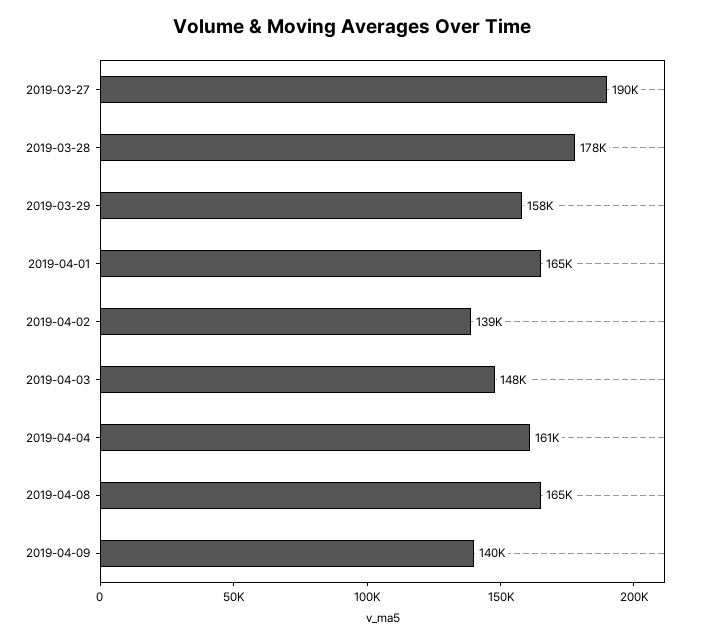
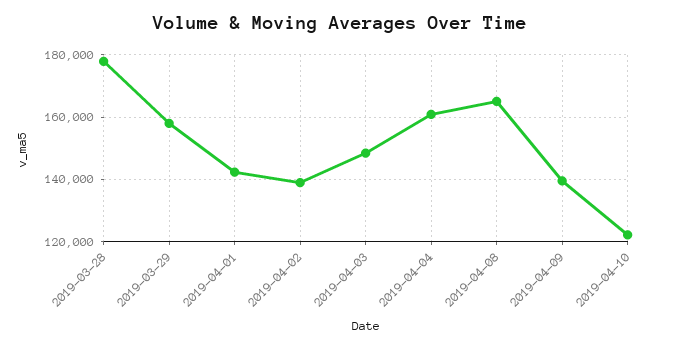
2019-03-27: 190000 -> none
2019-04-01: 165000 -> 142000
2019-04-10: none -> 122000

